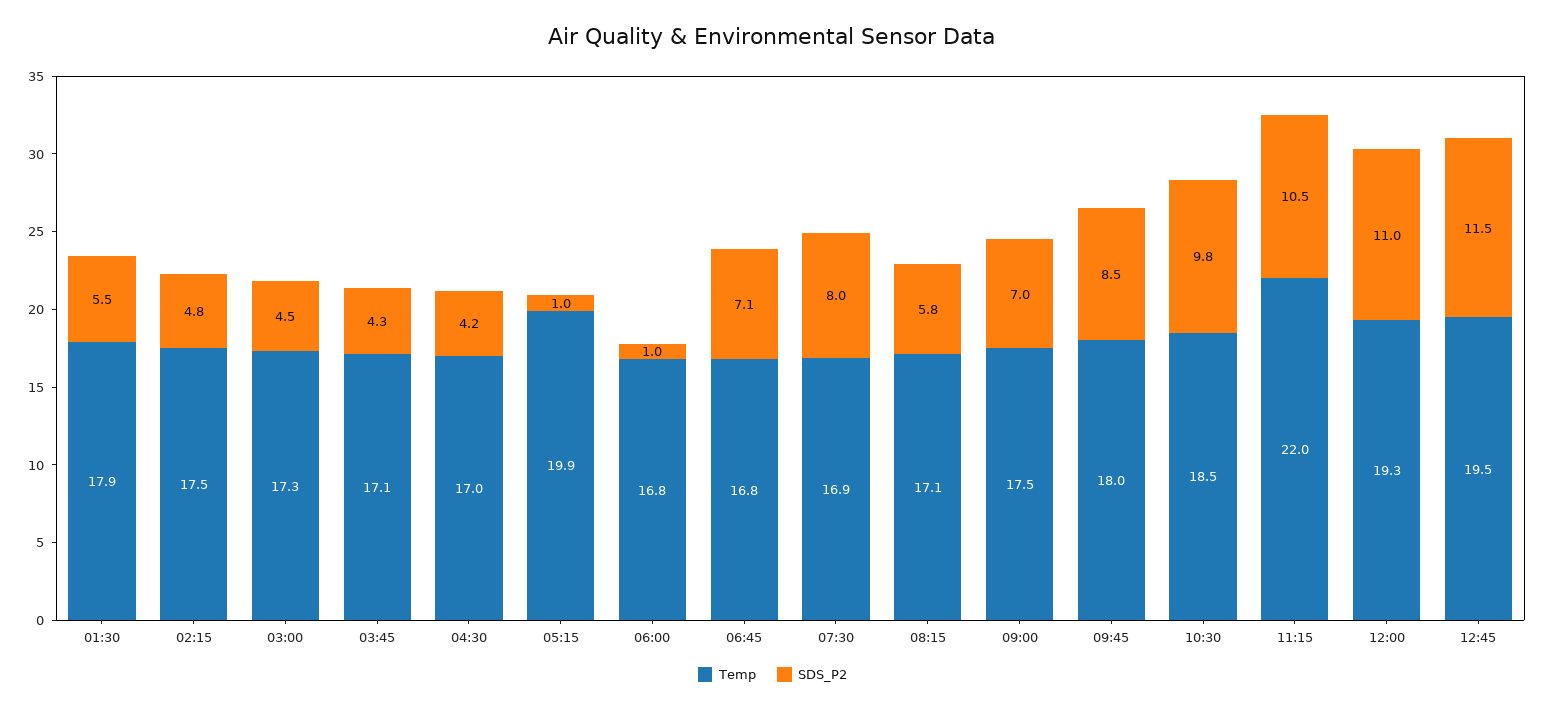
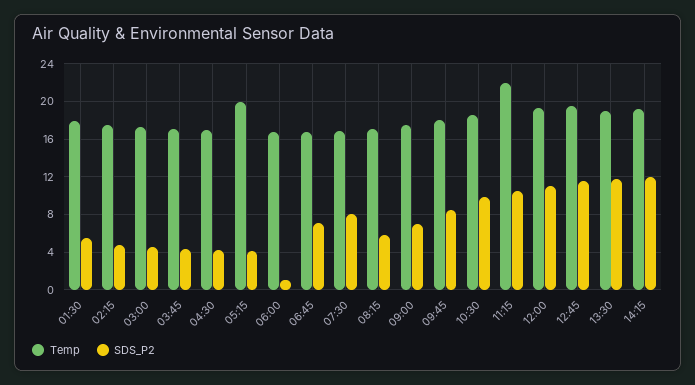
SDS_P2, 05:15: 1 -> 4
Temp, 13:30: none -> 19
SDS_P2, 13:30: none -> 12
Temp, 14:15: none -> 19
SDS_P2, 14:15: none -> 12

